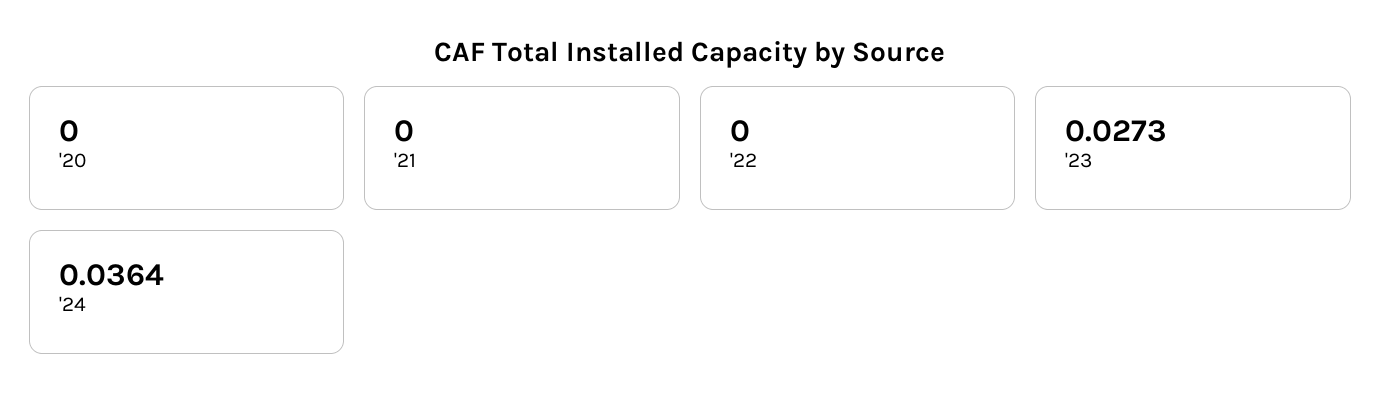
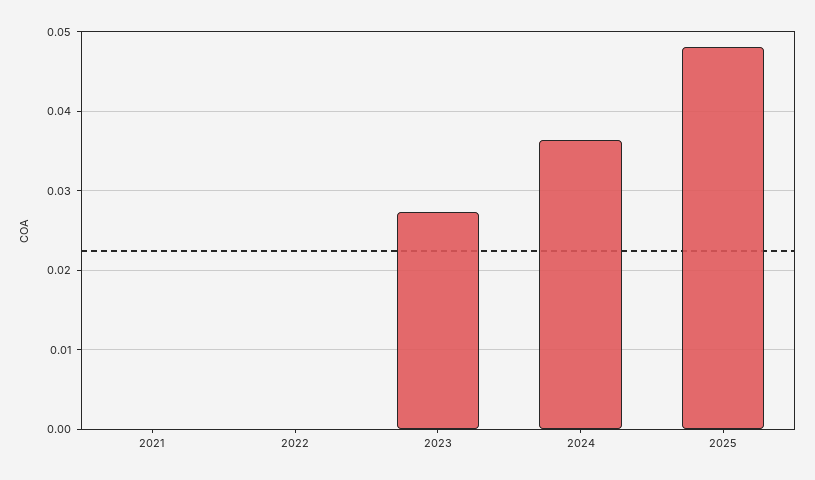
'20: 0 -> none
2025: none -> 0.048

